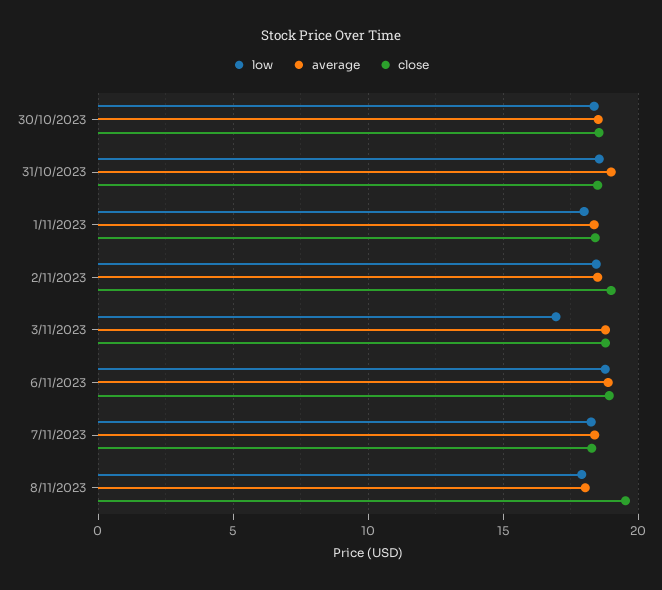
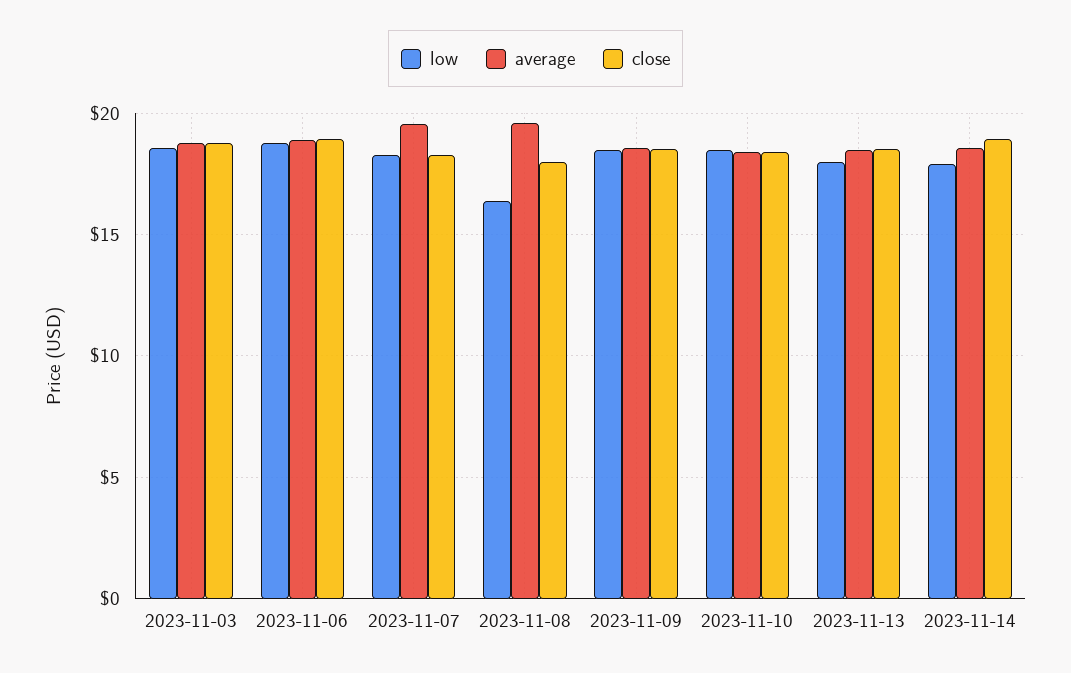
low, 30/10/2023: 18.5 -> none
average, 30/10/2023: 18.5 -> none
close, 30/10/2023: 18.5 -> none
low, 31/10/2023: 18.5 -> none
average, 31/10/2023: 19 -> none
close, 31/10/2023: 18.5 -> none
low, 1/11/2023: 18 -> none
average, 1/11/2023: 18.5 -> none
close, 1/11/2023: 18.5 -> none
low, 2/11/2023: 18.5 -> none
average, 2/11/2023: 18.5 -> none
close, 2/11/2023: 19 -> none
low, 3/11/2023: 17 -> 18.5
average, 7/11/2023: 18.5 -> 19.5
low, 8/11/2023: 18 -> 16.5
average, 8/11/2023: 18 -> 19.5
close, 8/11/2023: 19.5 -> 18
low, 2023-11-09: none -> 18.5
average, 2023-11-09: none -> 18.5
close, 2023-11-09: none -> 18.5
low, 2023-11-10: none -> 18.5
average, 2023-11-10: none -> 18.5
close, 2023-11-10: none -> 18.5
low, 2023-11-13: none -> 18
average, 2023-11-13: none -> 18.5
close, 2023-11-13: none -> 18.5
low, 2023-11-14: none -> 18
average, 2023-11-14: none -> 18.5
close, 2023-11-14: none -> 19

